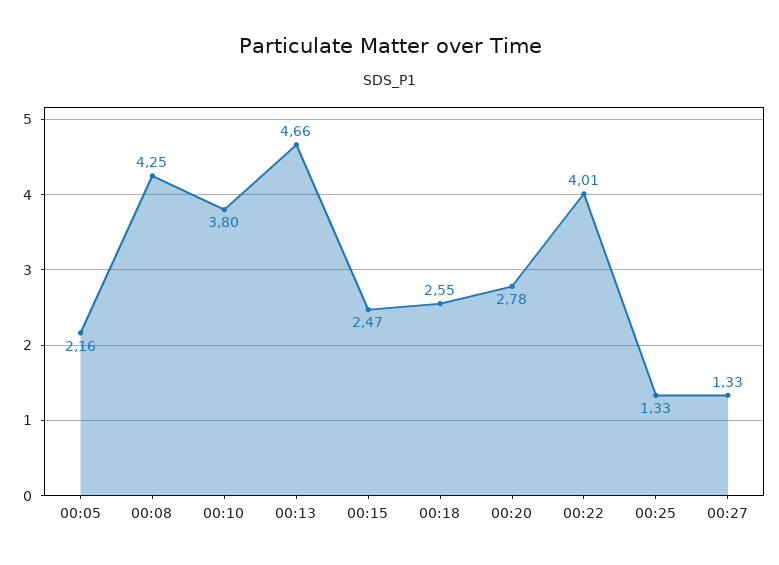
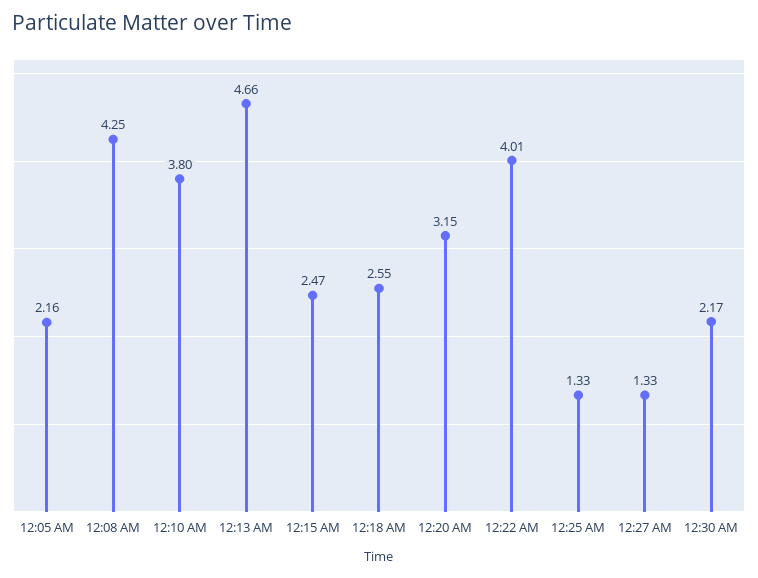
00:20: 2.78 -> 3.15
12:30 AM: none -> 2.17

